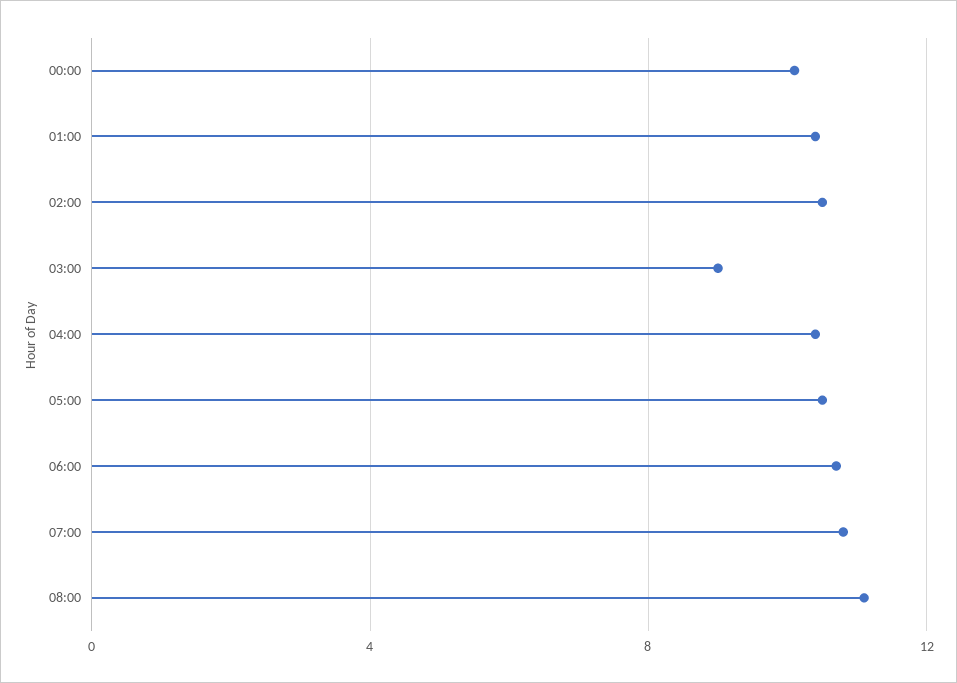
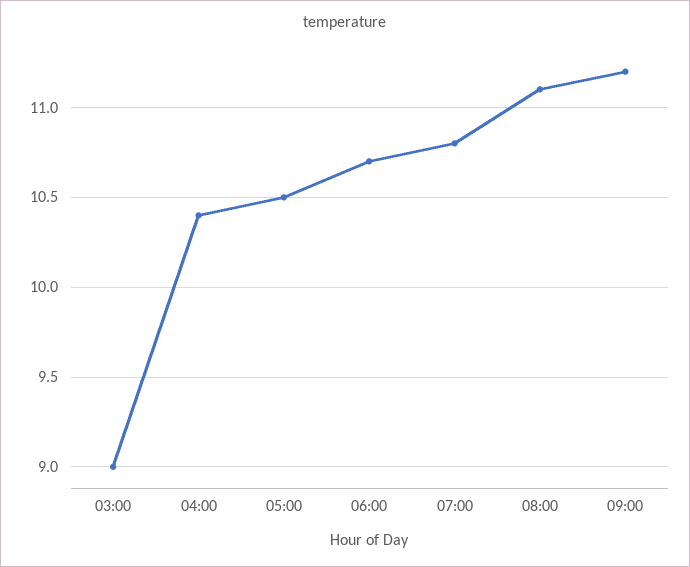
00:00: 10 -> none
01:00: 10.5 -> none
02:00: 10.5 -> none
09:00: none -> 11.2

